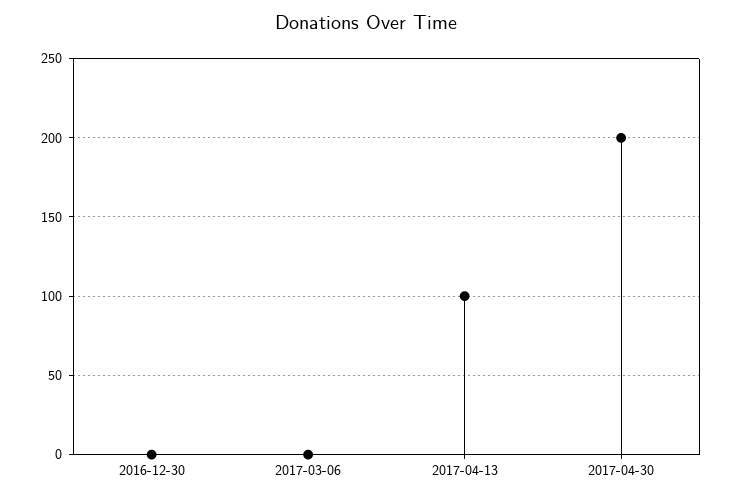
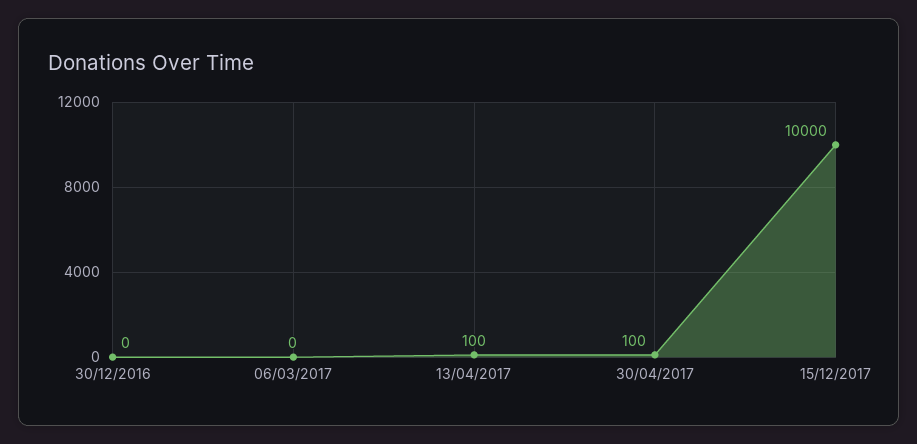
2017-04-30: 200 -> 100
15/12/2017: none -> 10000

